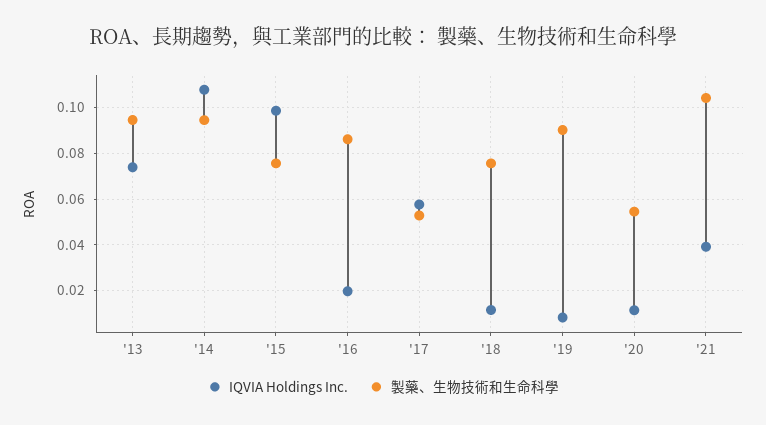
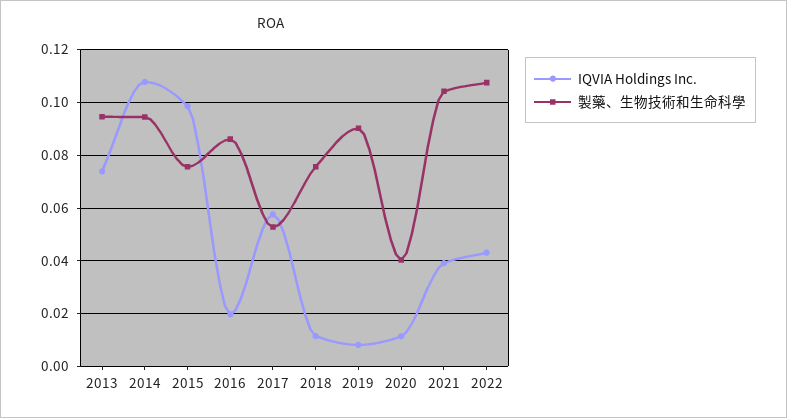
製藥、生物技術和生命科學, '20: 0.055 -> 0.04
IQVIA Holdings Inc., 2022: none -> 0.0425
製藥、生物技術和生命科學, 2022: none -> 0.1075

